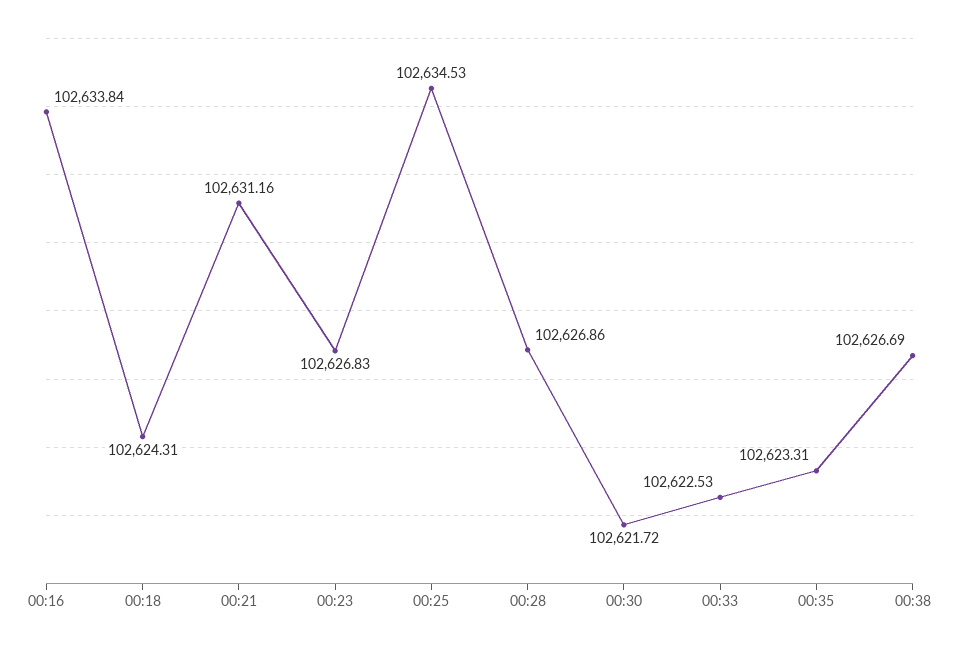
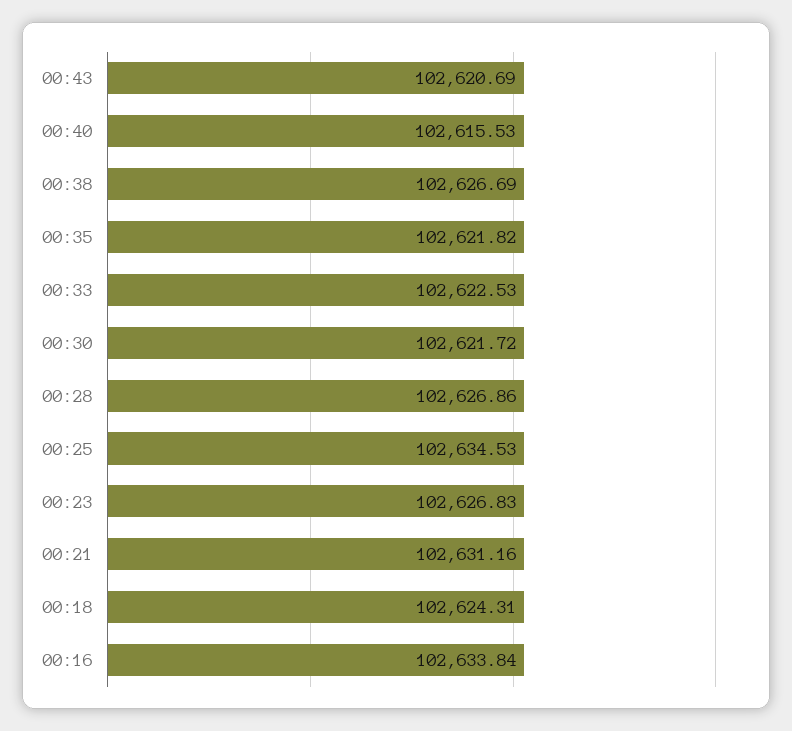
00:35: 102623.31 -> 102621.82
00:43: none -> 102620.69
00:40: none -> 102615.53

